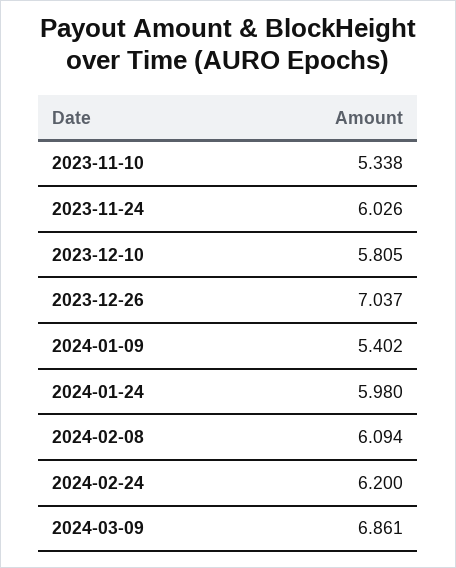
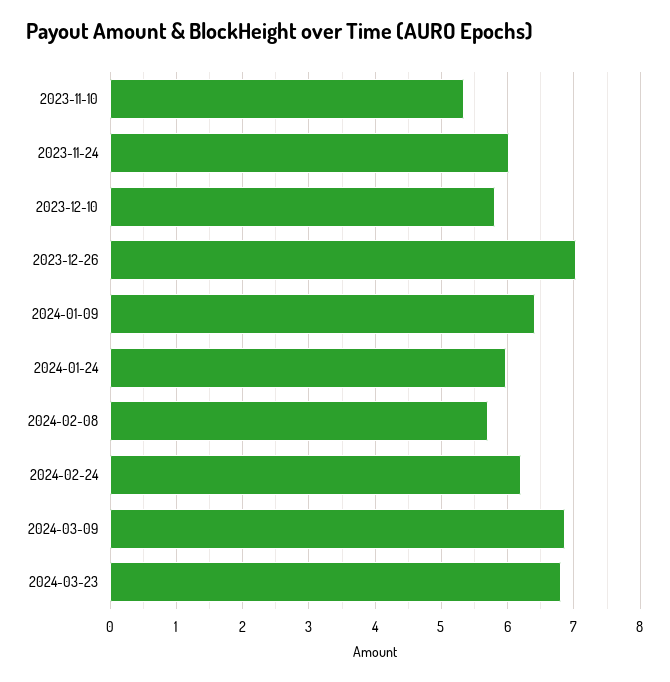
2024-01-09: 5.402 -> 6.4
2024-02-08: 6.094 -> 5.7
2024-03-23: none -> 6.8

